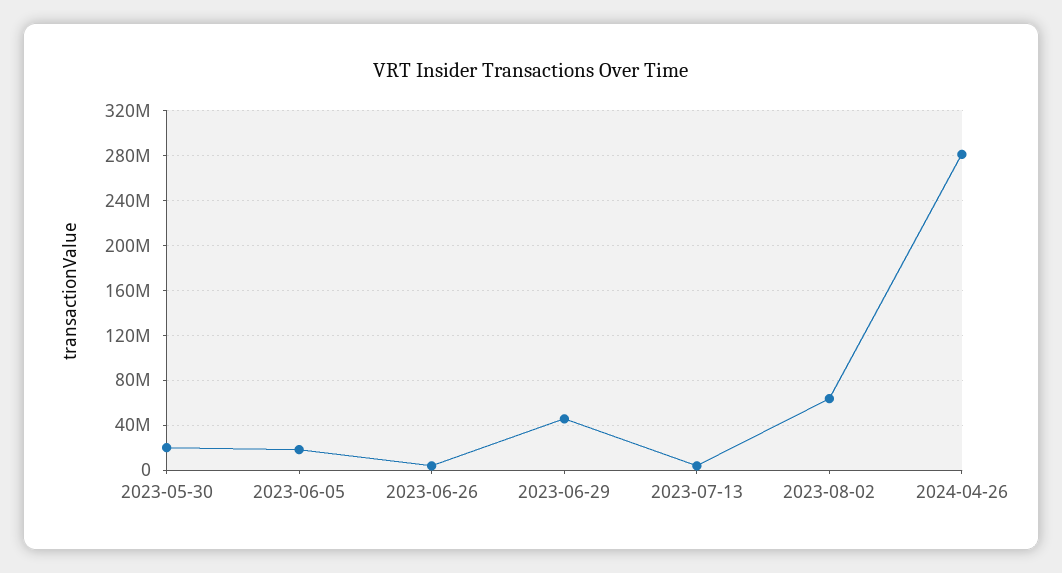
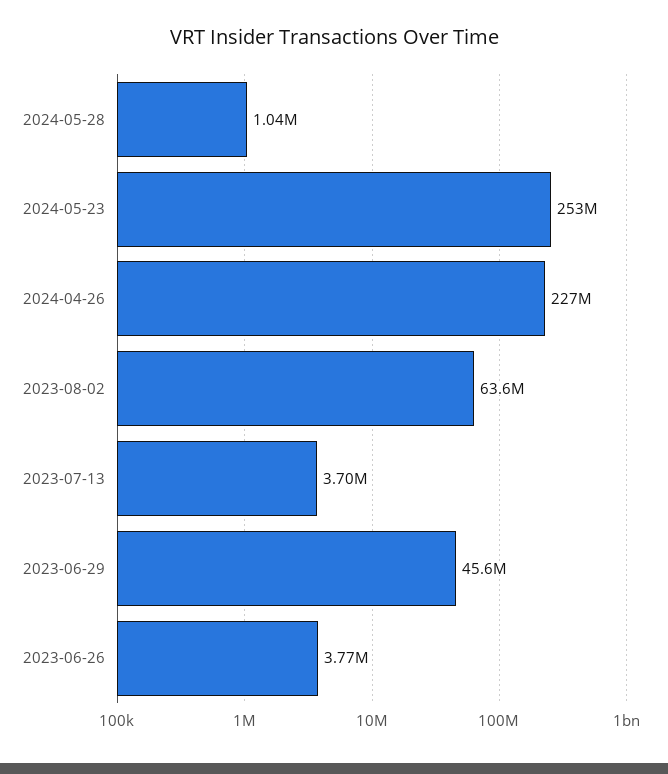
2023-05-30: 20000000 -> none
2023-06-05: 20000000 -> none
2024-04-26: 280000000 -> 227000000
2024-05-28: none -> 1040000
2024-05-23: none -> 253000000

